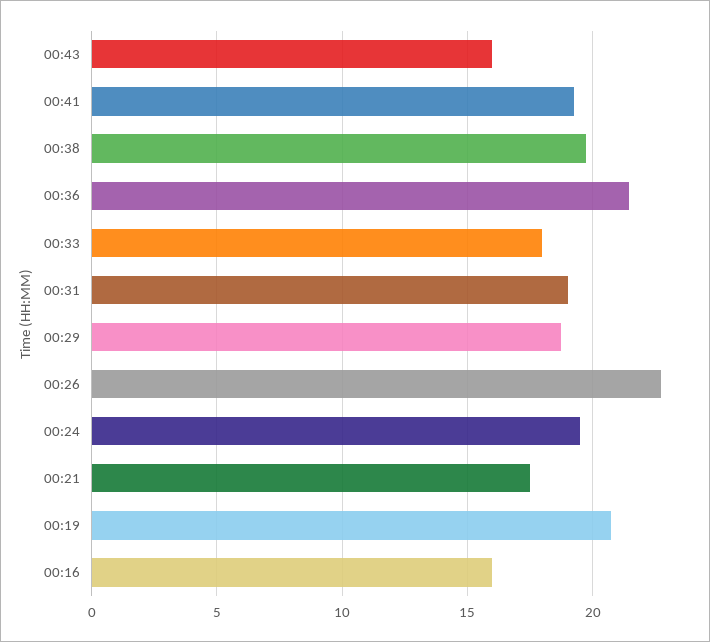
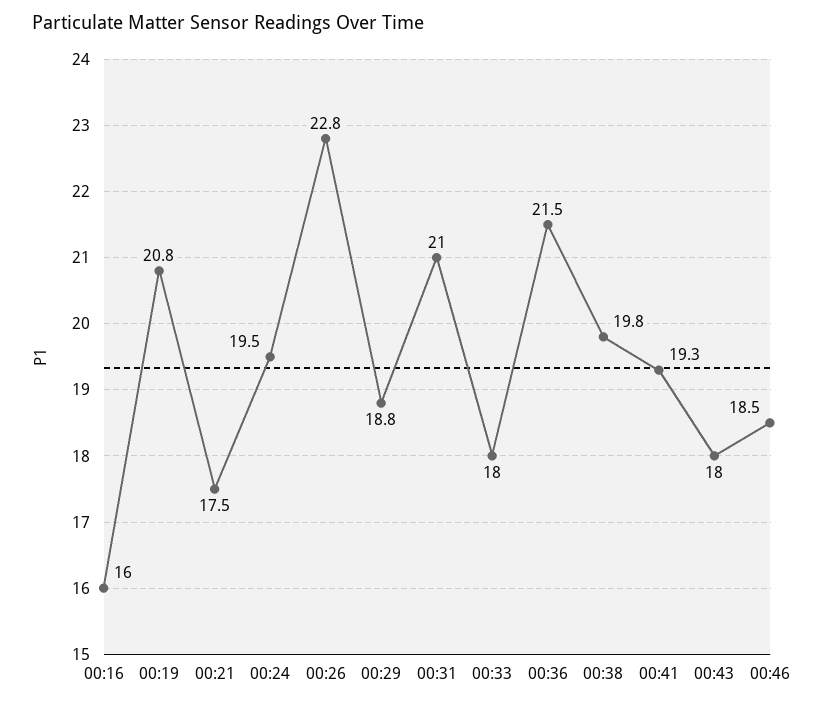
00:43: 16 -> 18
00:31: 19 -> 21
00:46: none -> 18.5

